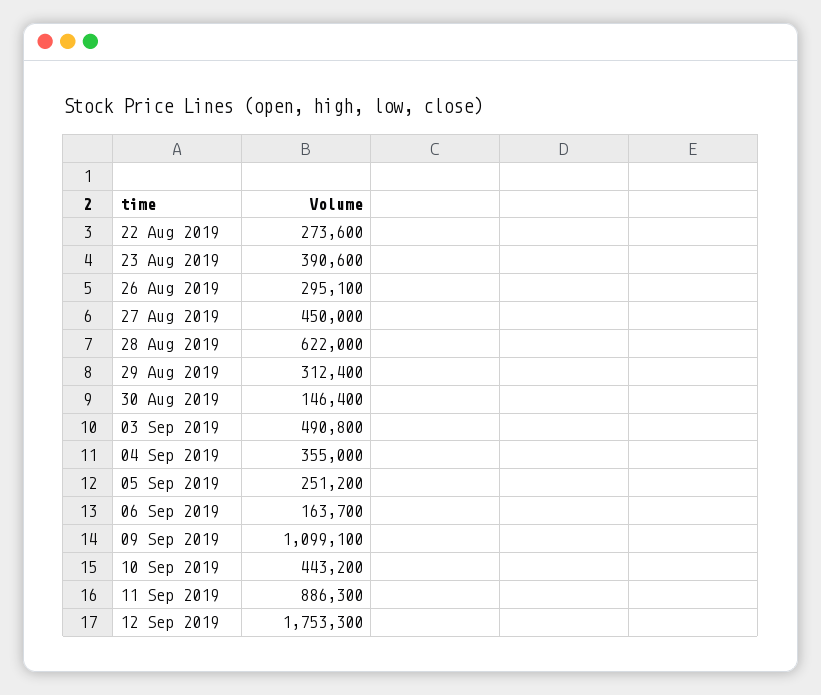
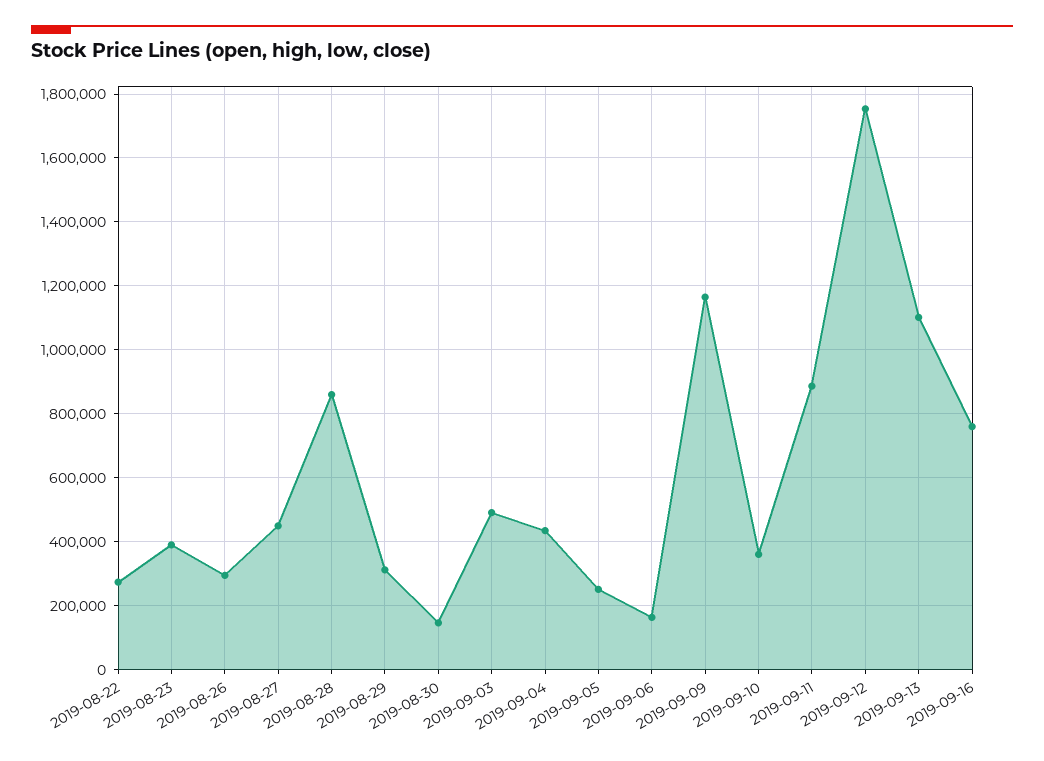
28 Aug 2019: 622000 -> 860000
04 Sep 2019: 355000 -> 440000
09 Sep 2019: 1099100 -> 1160000
10 Sep 2019: 443200 -> 360000
2019-09-13: none -> 1100000
2019-09-16: none -> 760000

